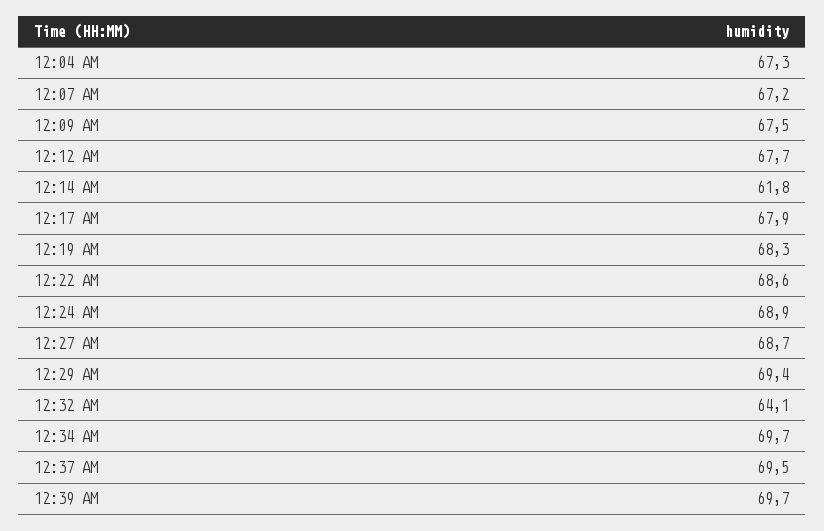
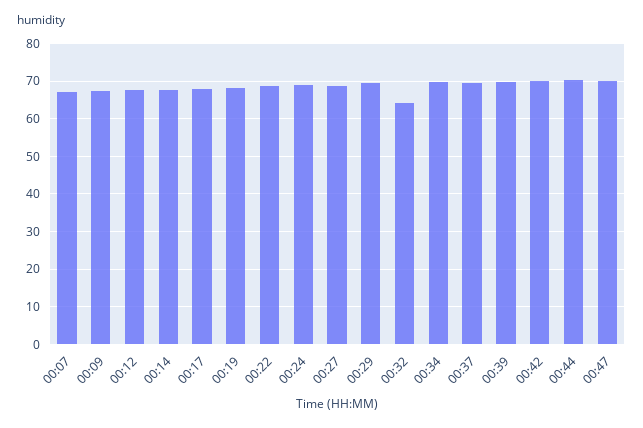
12:04 AM: 67.3 -> none
12:14 AM: 61.8 -> 68
00:42: none -> 70
00:44: none -> 70
00:47: none -> 70

